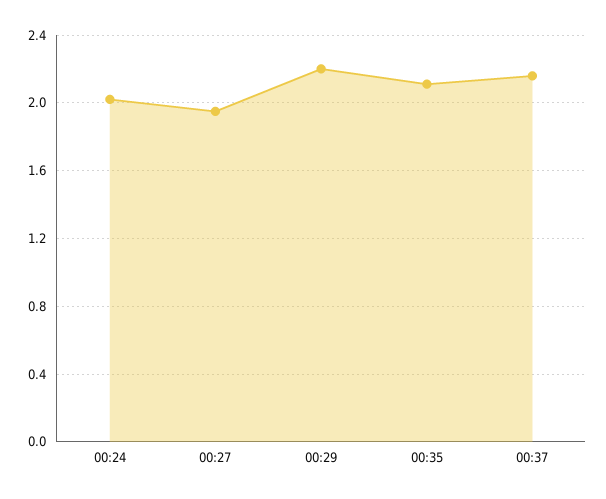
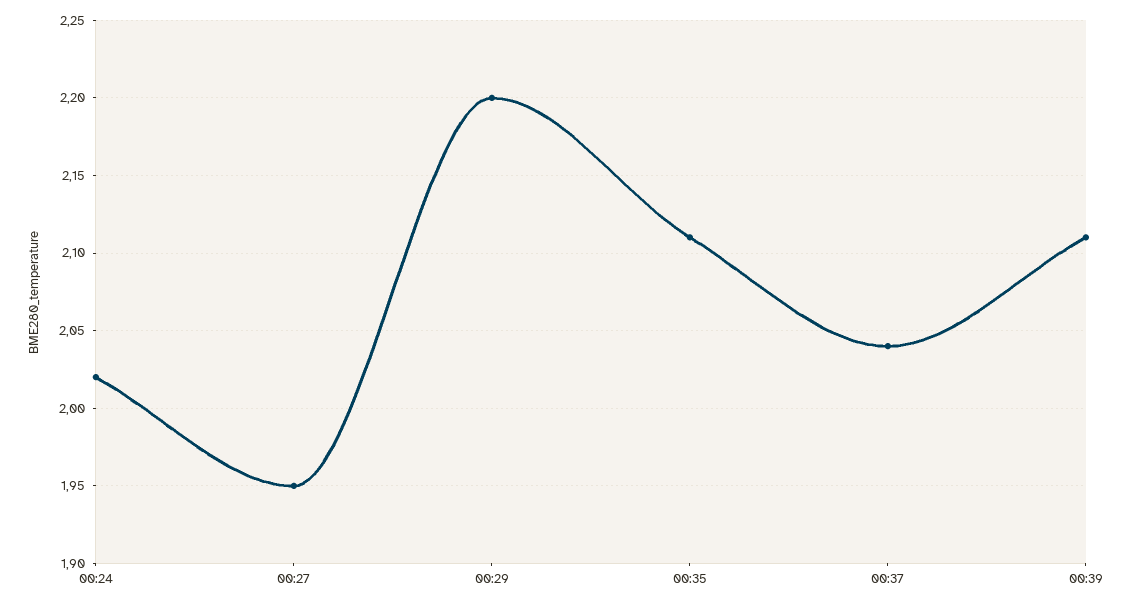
00:37: 2.15 -> 2.04
00:39: none -> 2.11

